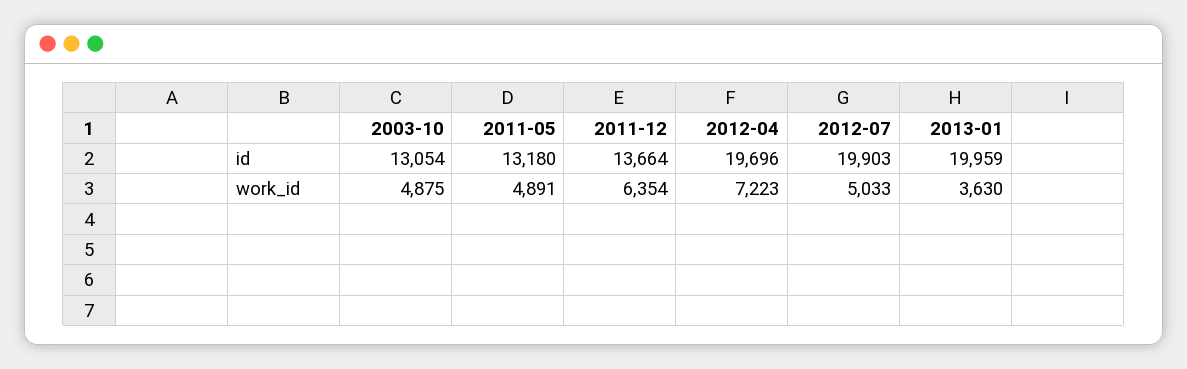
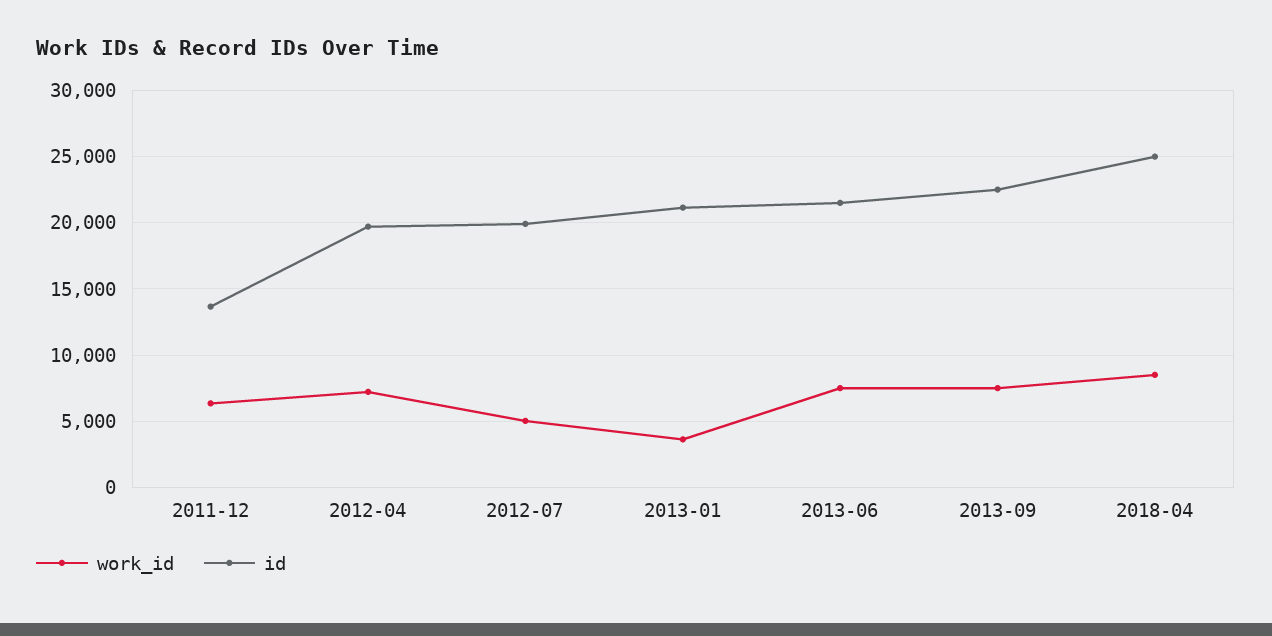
id, 2003-10: 13054 -> none
id, 2011-05: 13180 -> none
id, 2013-01: 19959 -> 21000
work_id, 2003-10: 4875 -> none
work_id, 2011-05: 4891 -> none
work_id, 2013-06: none -> 7500
id, 2013-06: none -> 21500
work_id, 2013-09: none -> 7500
id, 2013-09: none -> 22500
work_id, 2018-04: none -> 8500
id, 2018-04: none -> 25000

